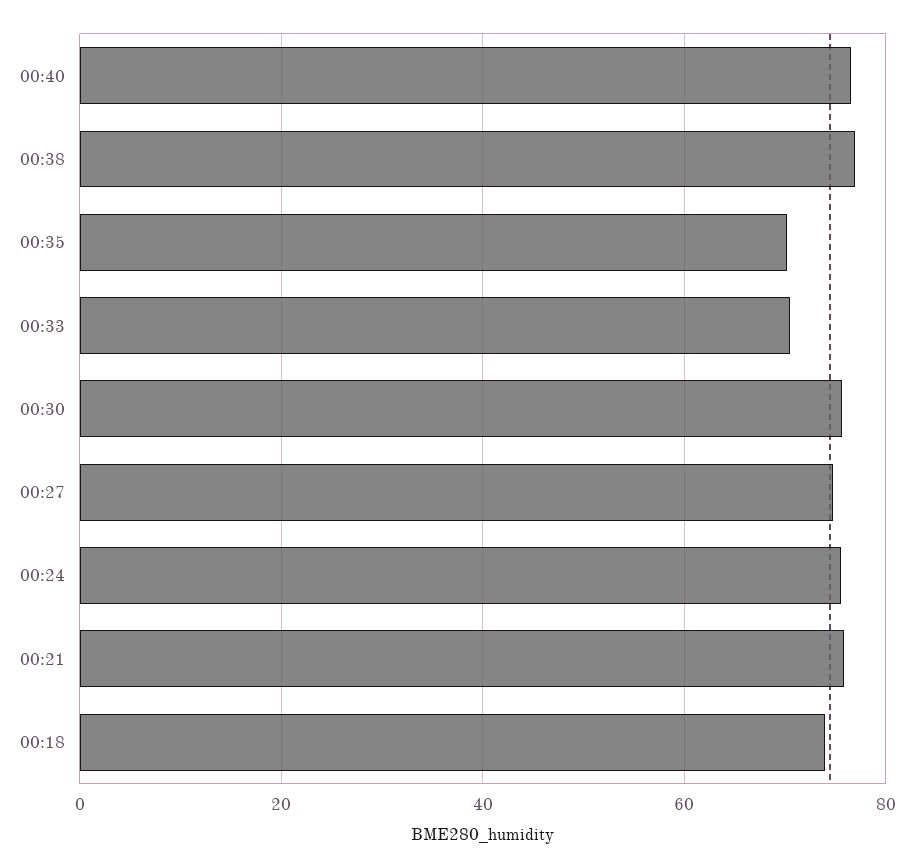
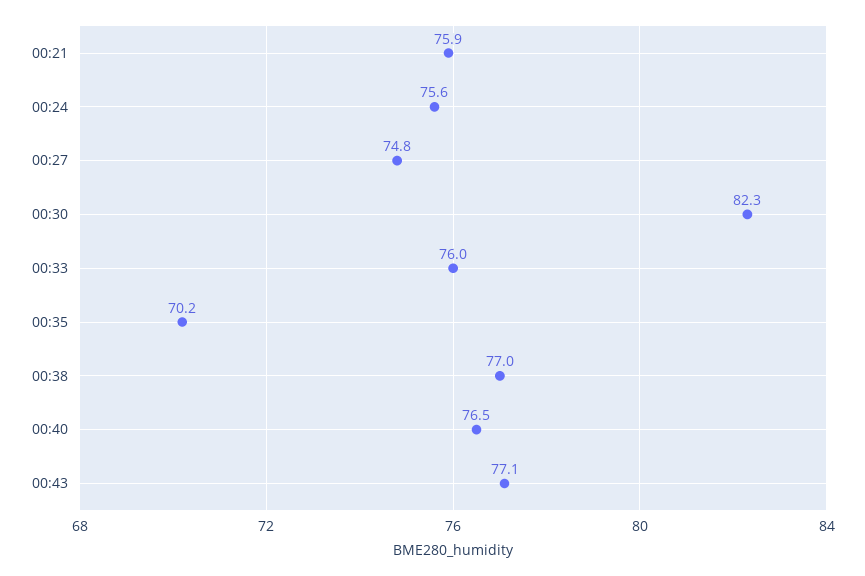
00:33: 70 -> 76
00:30: 76 -> 82.3
00:18: 74 -> none
00:43: none -> 77.1

